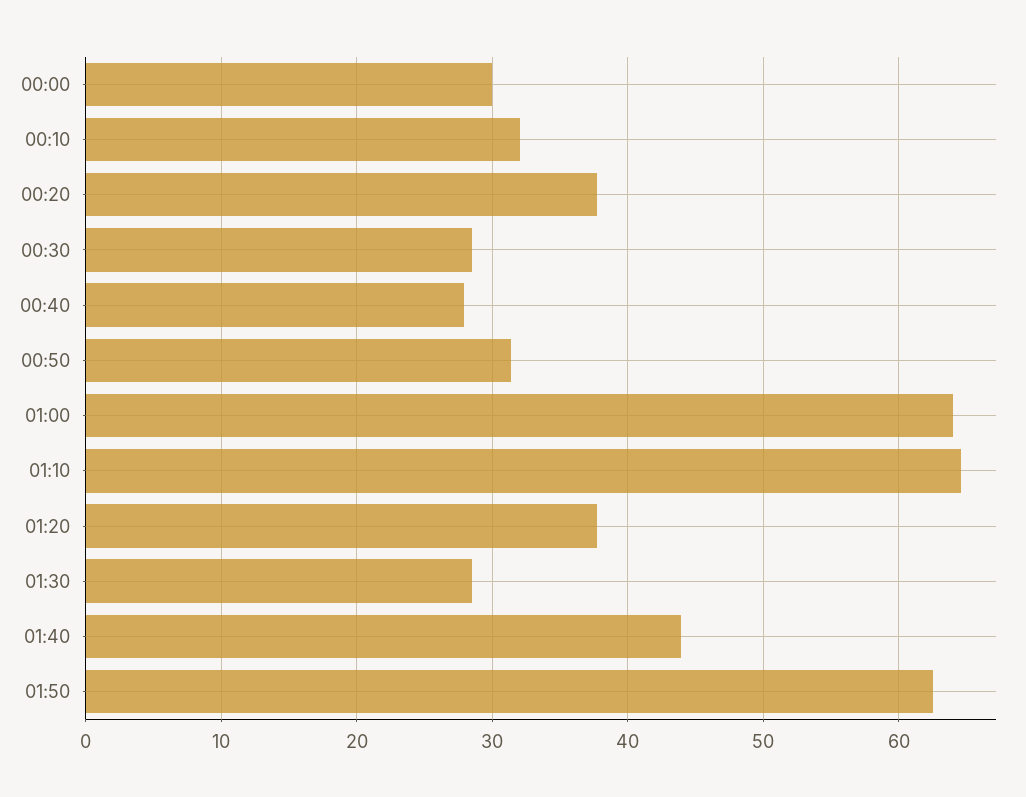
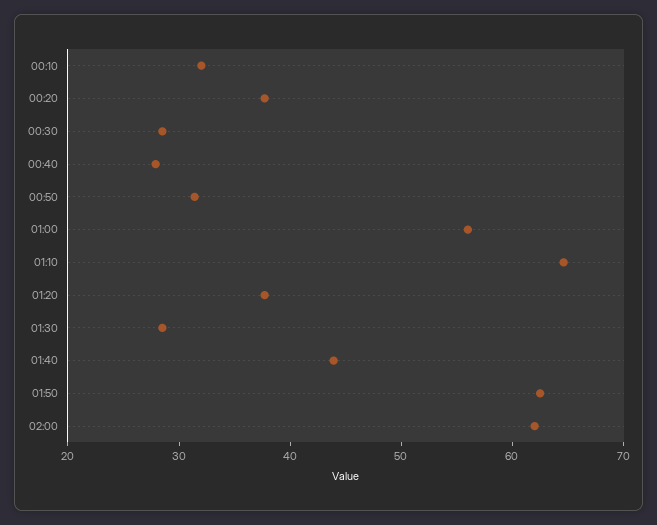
00:00: 30 -> none
01:00: 64 -> 56
02:00: none -> 62

